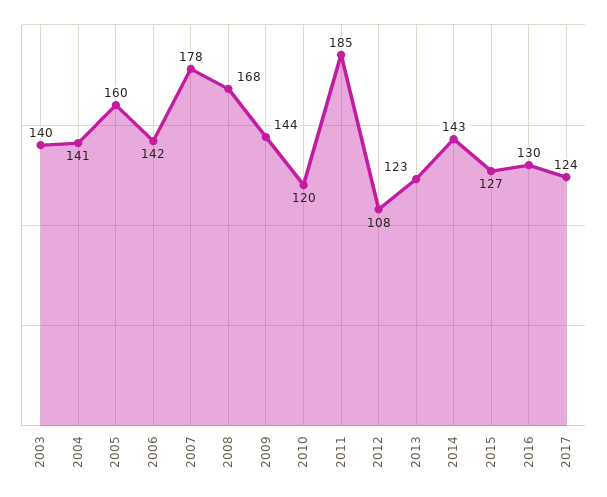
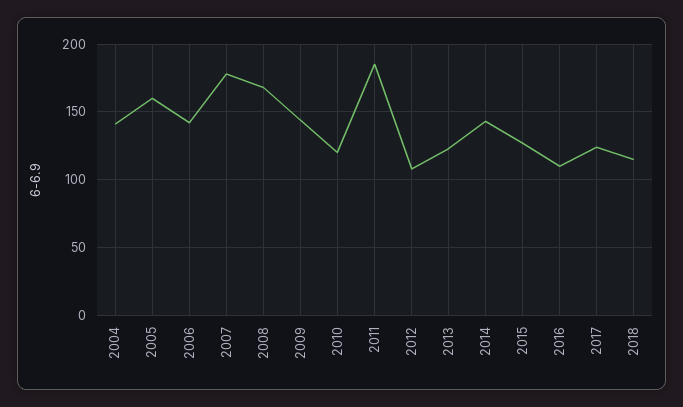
2003: 140 -> none
2016: 130 -> 110
2018: none -> 115

